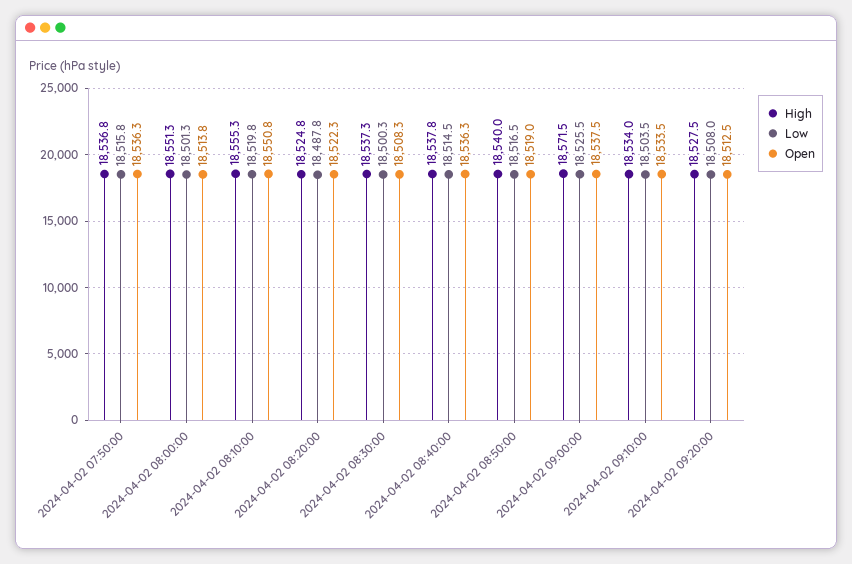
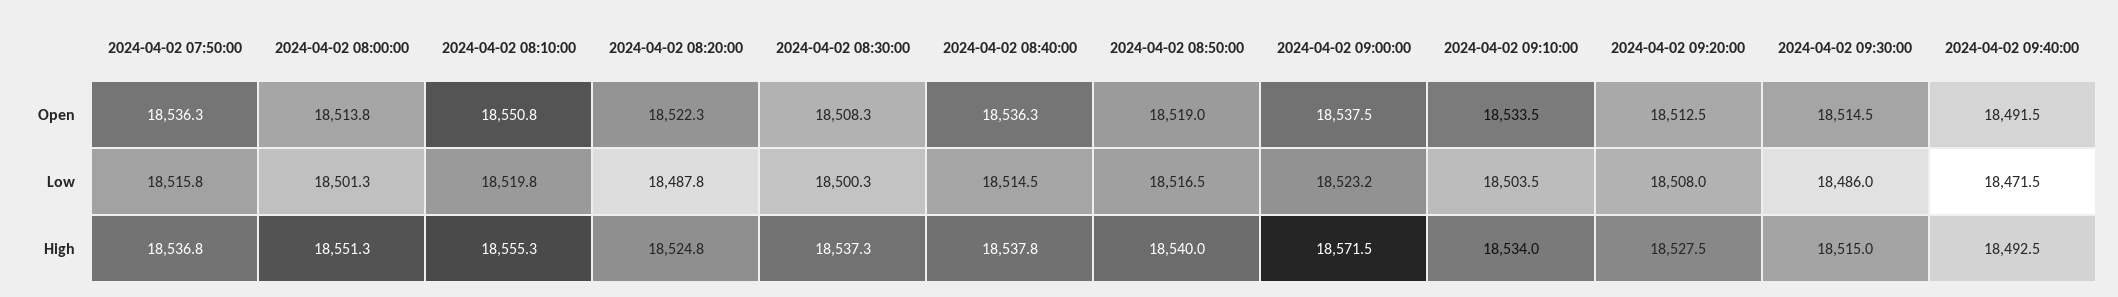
Low, 2024-04-02 09:00:00: 18525.5 -> 18523.2
Open, 2024-04-02 09:30:00: none -> 18514.5
Open, 2024-04-02 09:40:00: none -> 18491.5
Low, 2024-04-02 09:30:00: none -> 18486
Low, 2024-04-02 09:40:00: none -> 18471.5
High, 2024-04-02 09:30:00: none -> 18515
High, 2024-04-02 09:40:00: none -> 18492.5

